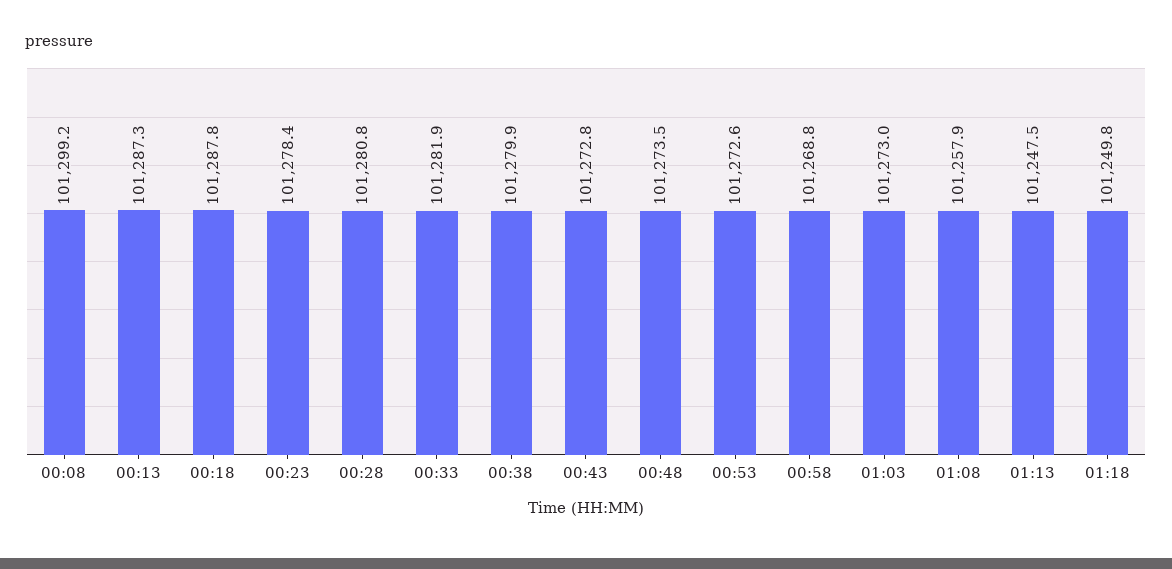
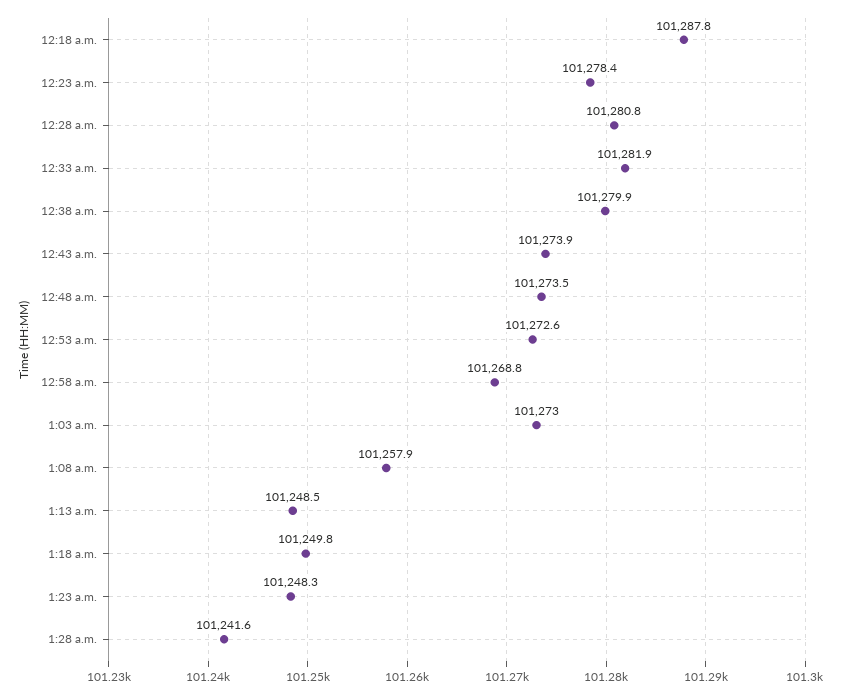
00:08: 101299.2 -> none
00:13: 101287.3 -> none
00:43: 101272.8 -> 101273.9
01:13: 101247.5 -> 101248.5
1:23 a.m.: none -> 101248.3
1:28 a.m.: none -> 101241.6

